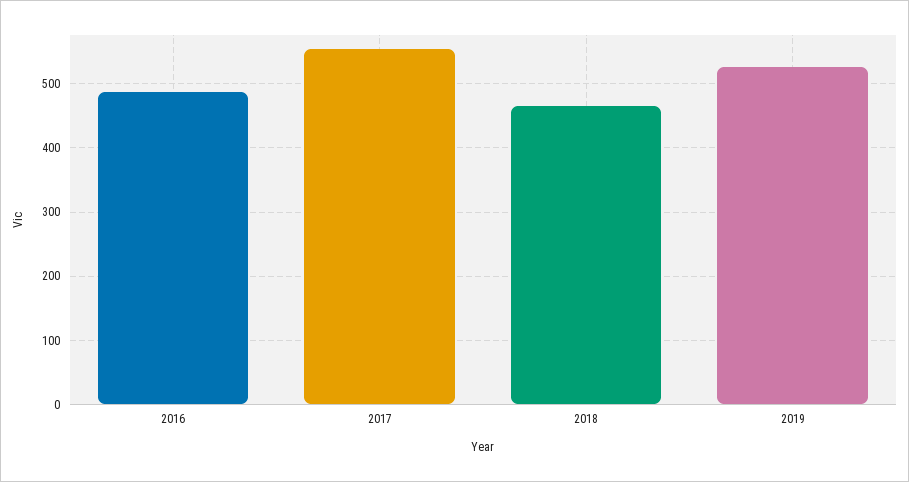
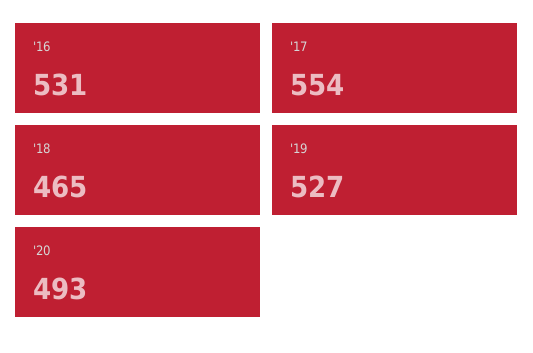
2016: 490 -> 531
'20: none -> 493

